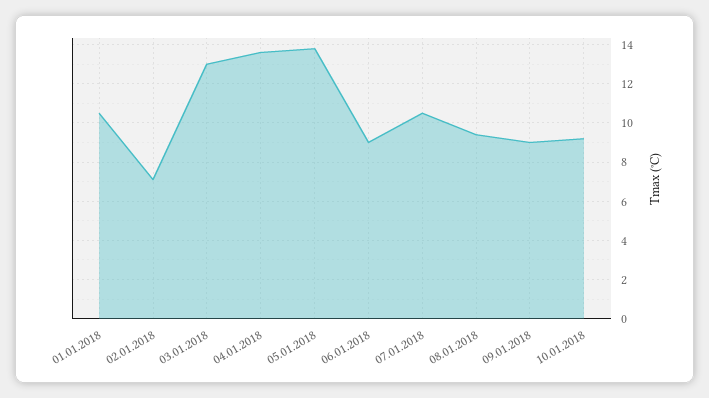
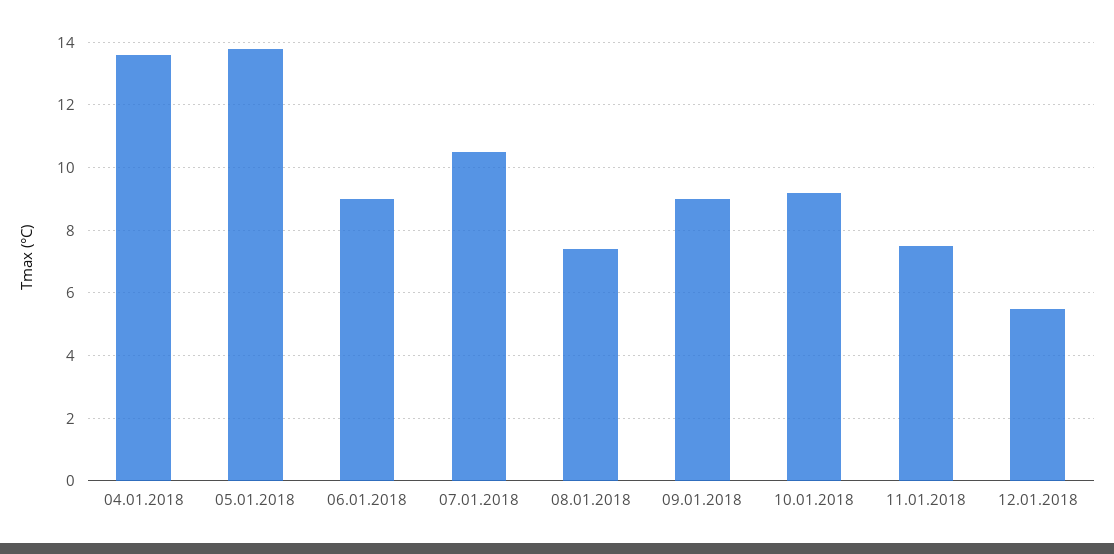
01.01.2018: 10.5 -> none
02.01.2018: 7 -> none
03.01.2018: 13 -> none
08.01.2018: 9.5 -> 7.5
11.01.2018: none -> 7.5
12.01.2018: none -> 5.5

